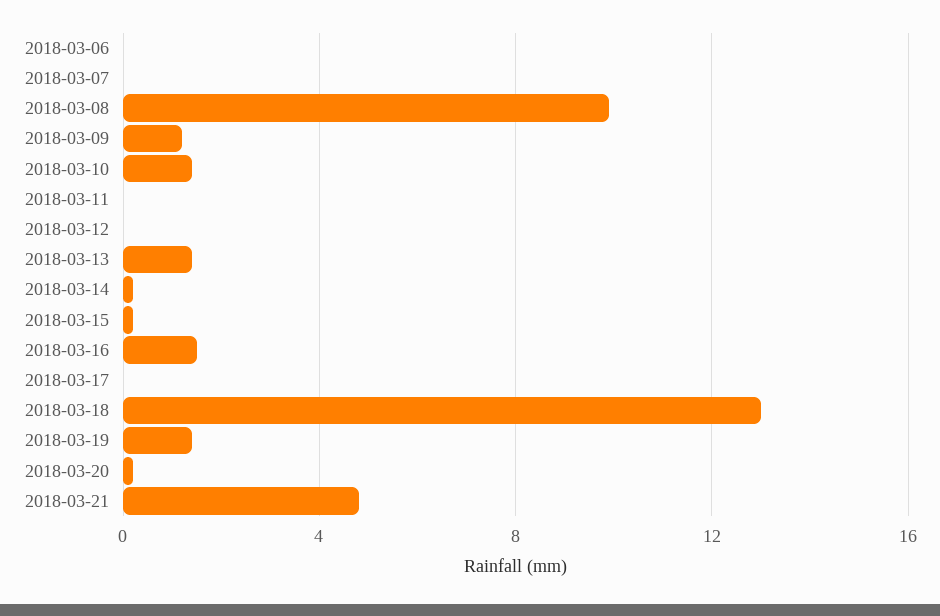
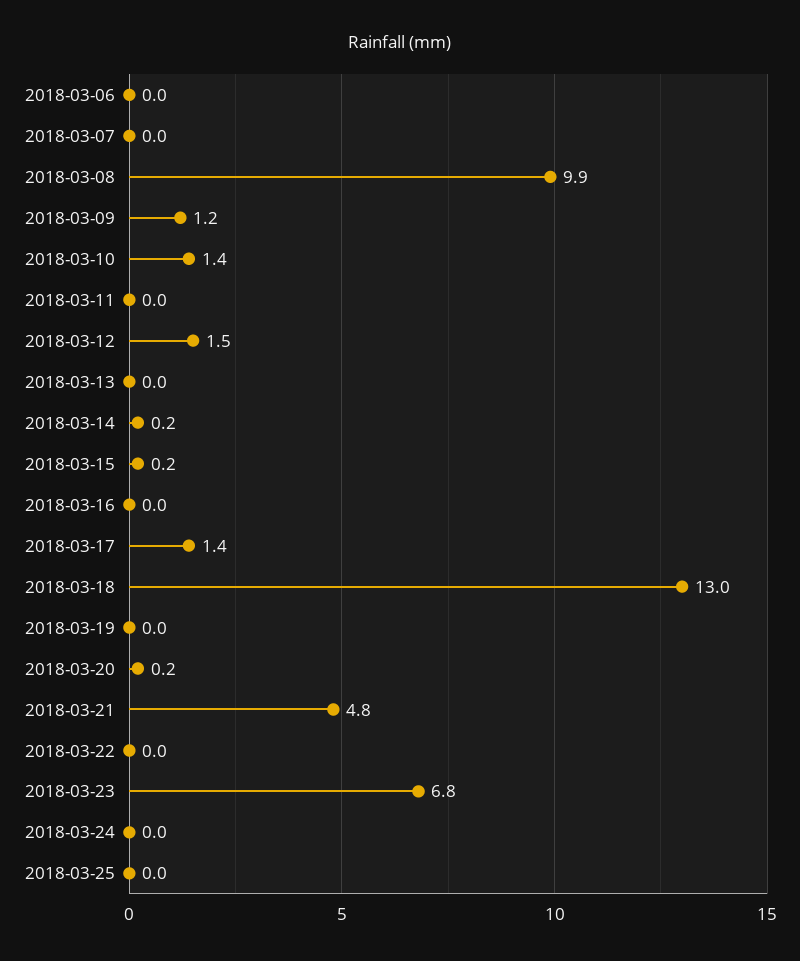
2018-03-12: 0 -> 1.5
2018-03-13: 1.5 -> 0
2018-03-16: 1.5 -> 0
2018-03-17: 0 -> 1.4
2018-03-19: 1.5 -> 0
2018-03-22: none -> 0
2018-03-23: none -> 6.8
2018-03-24: none -> 0
2018-03-25: none -> 0

